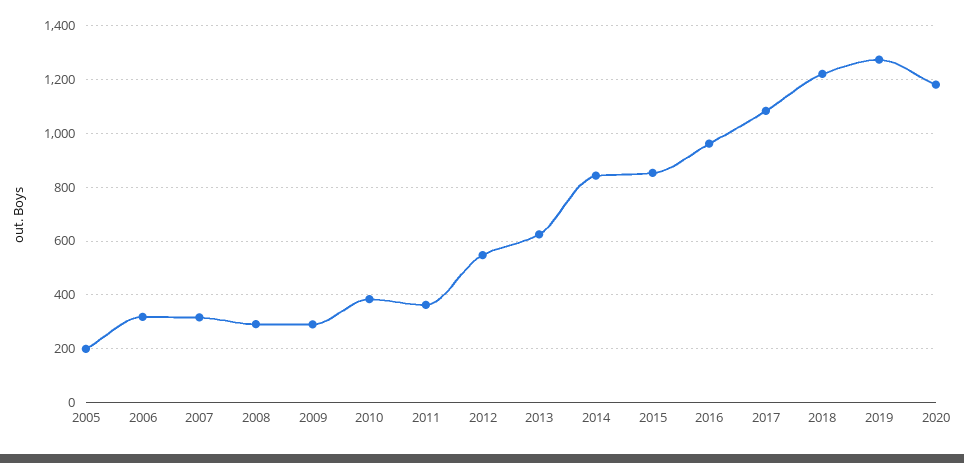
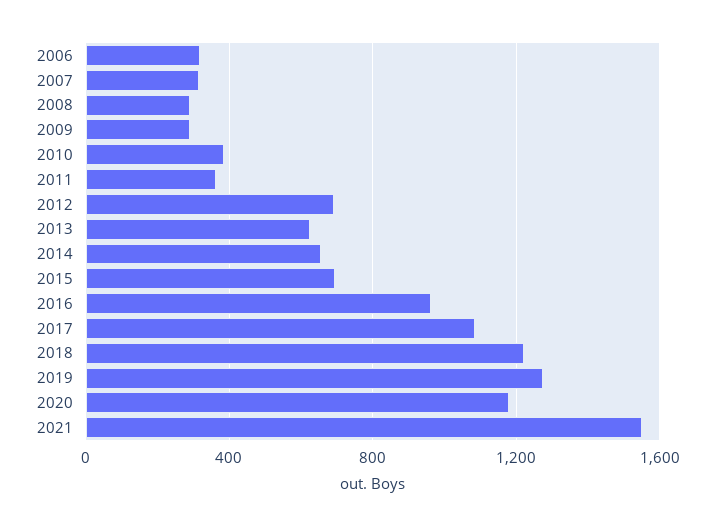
2005: 200 -> none
2012: 550 -> 700
2014: 850 -> 650
2015: 850 -> 700
2021: none -> 1550

